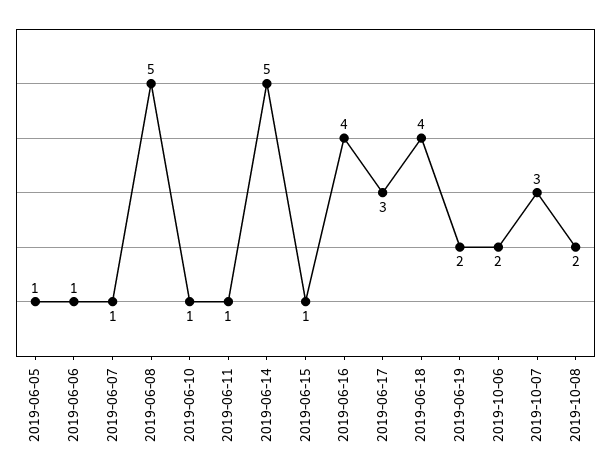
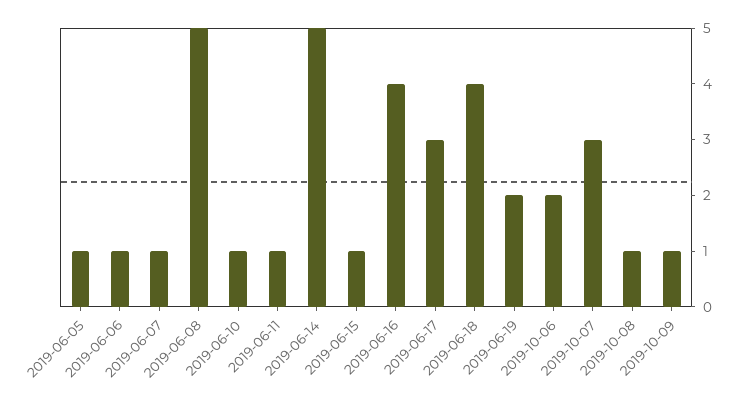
2019-10-08: 2 -> 1
2019-10-09: none -> 1

